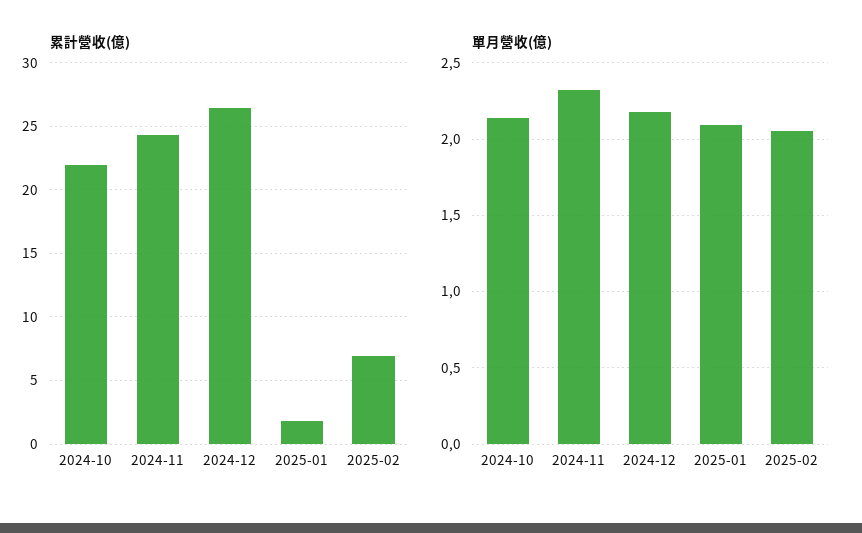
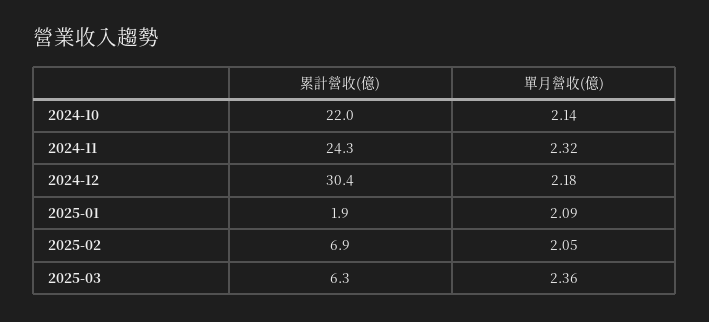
累計營收(億), 2024-12: 26.5 -> 30.4
累計營收(億), 2025-03: none -> 6.3
單月營收(億), 2025-03: none -> 2.36

